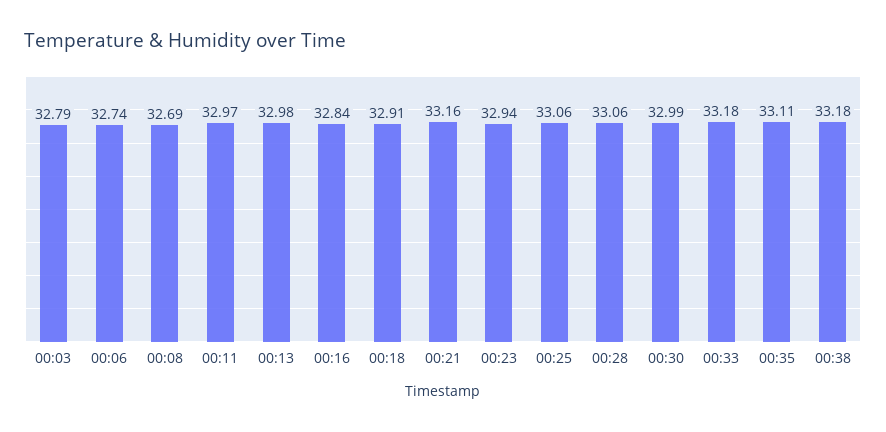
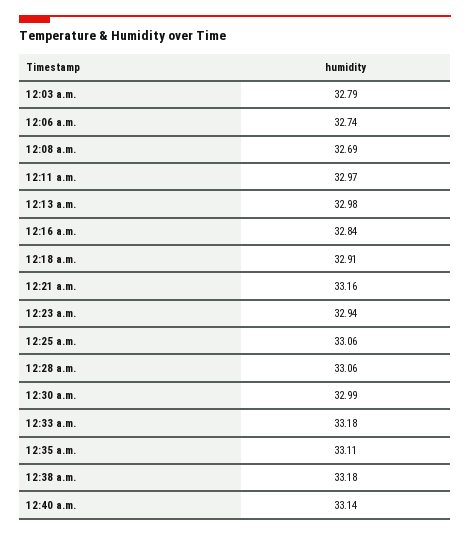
12:40 a.m.: none -> 33.14

